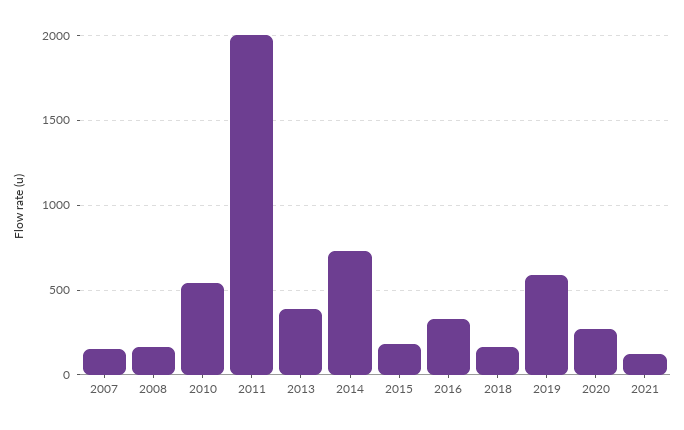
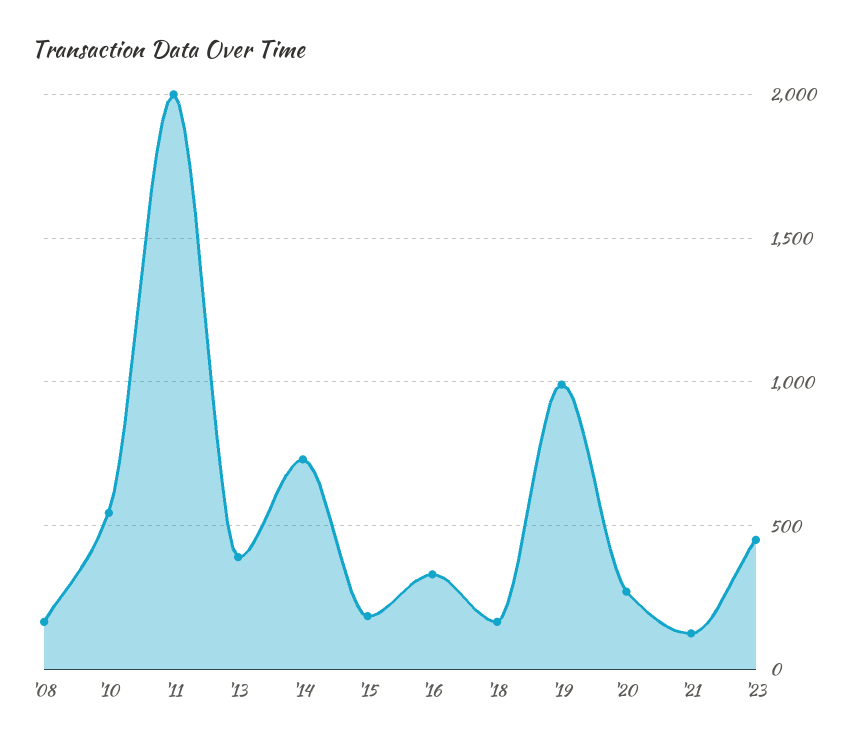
2007: 150 -> none
2019: 600 -> 1000
'23: none -> 450

